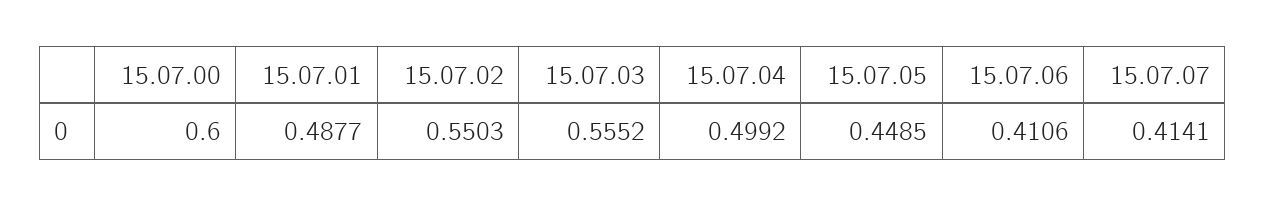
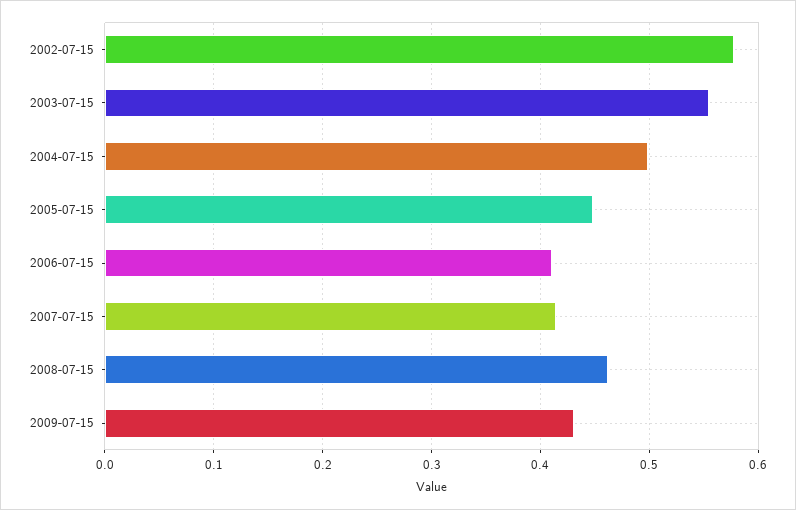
15.07.00: 0.6 -> none
15.07.01: 0.4877 -> none
15.07.02: 0.5503 -> 0.58
2008-07-15: none -> 0.46
2009-07-15: none -> 0.43

